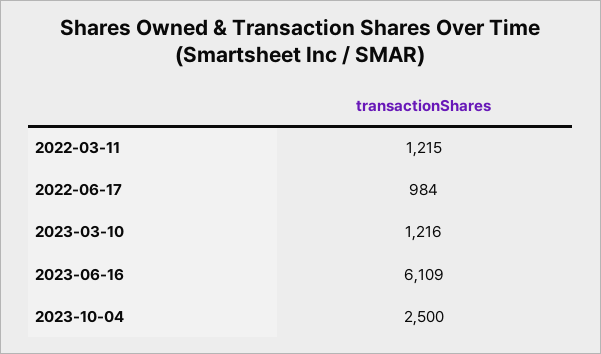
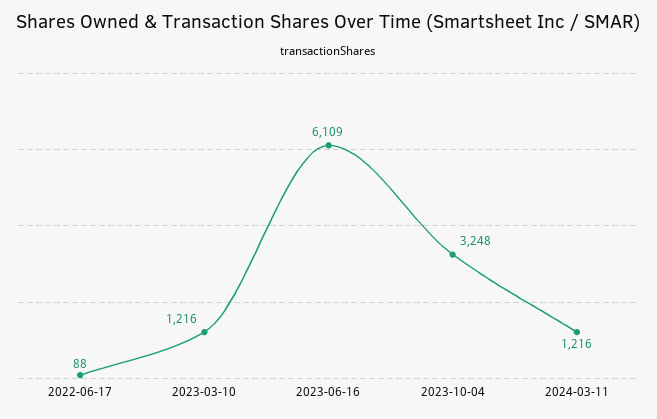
2022-03-11: 1215 -> none
2022-06-17: 984 -> 88
2023-10-04: 2500 -> 3248
2024-03-11: none -> 1216

